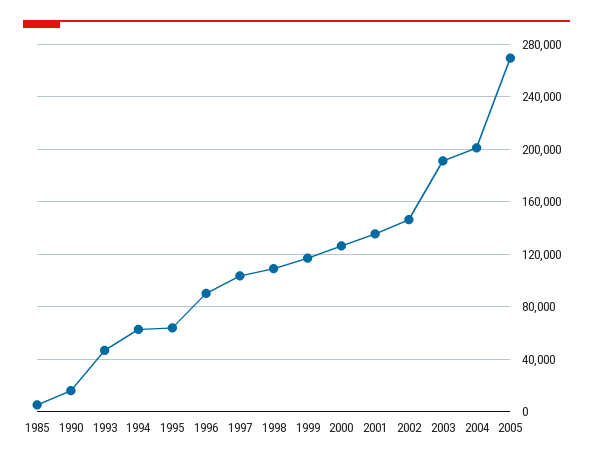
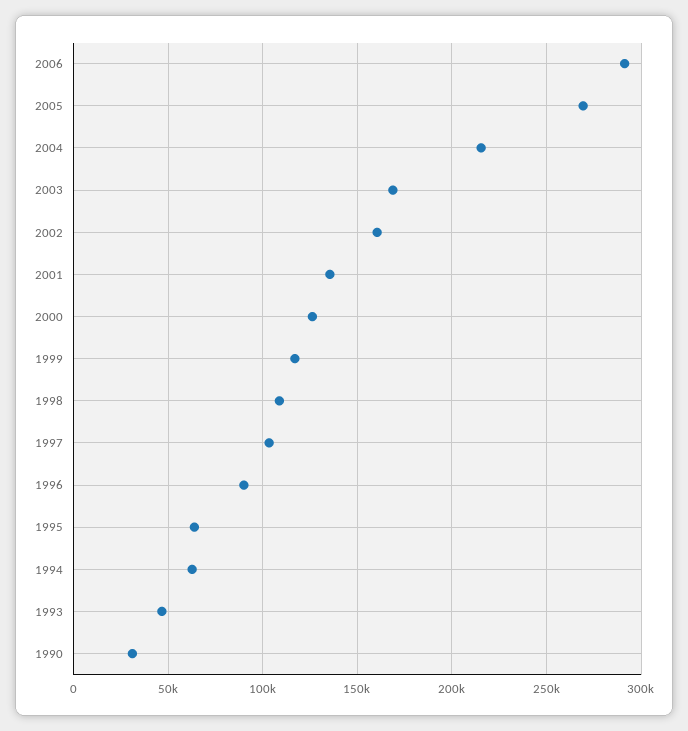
1985: 5000 -> none
1990: 15000 -> 30000
2002: 145000 -> 160000
2003: 190000 -> 170000
2004: 200000 -> 215000
2006: none -> 290000

